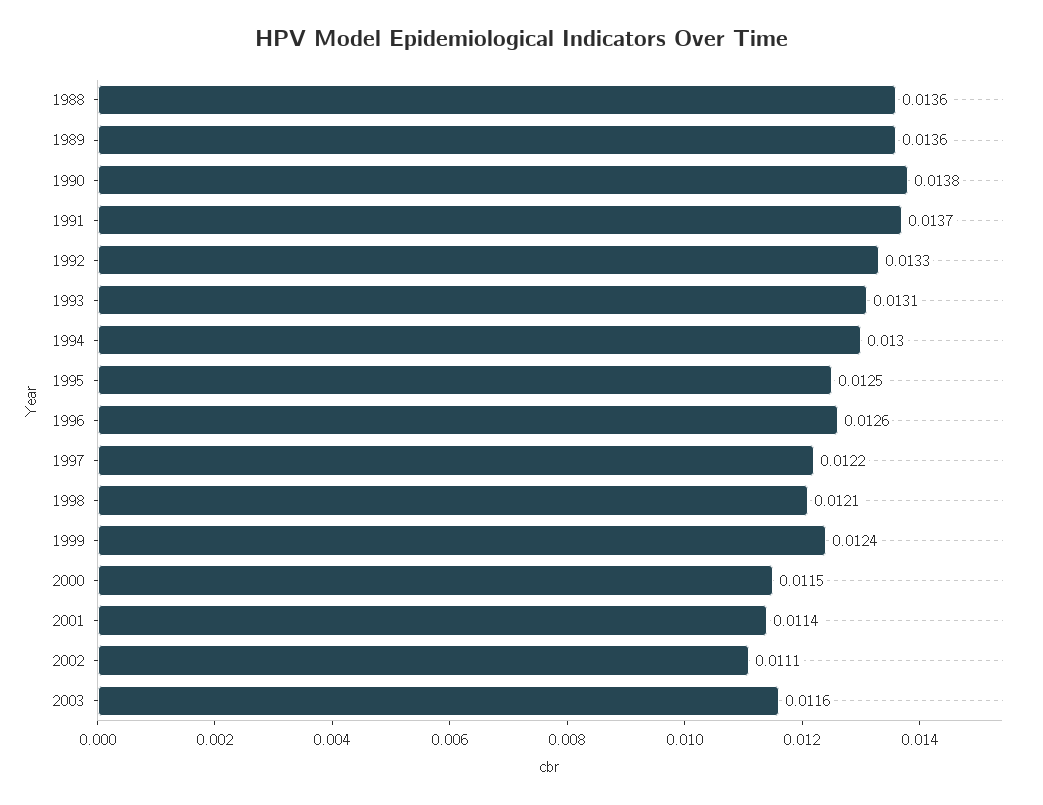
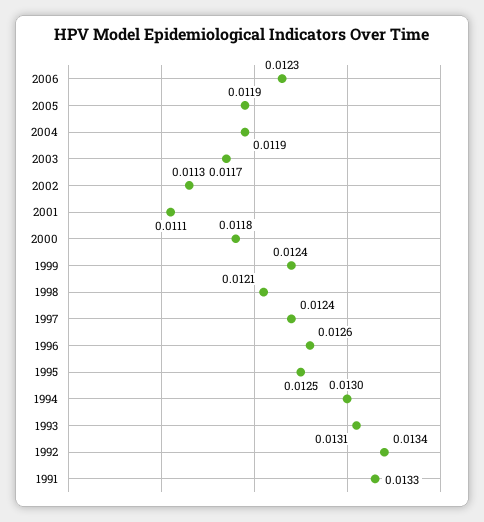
1988: 0.0136 -> none
1989: 0.0136 -> none
1990: 0.0138 -> none
1991: 0.0137 -> 0.0133
1992: 0.0133 -> 0.0134
1997: 0.0122 -> 0.0124
2000: 0.0115 -> 0.0118
2001: 0.0114 -> 0.0111
2002: 0.0111 -> 0.0113
2003: 0.0116 -> 0.0117
2006: none -> 0.0123
2005: none -> 0.0119
2004: none -> 0.0119

